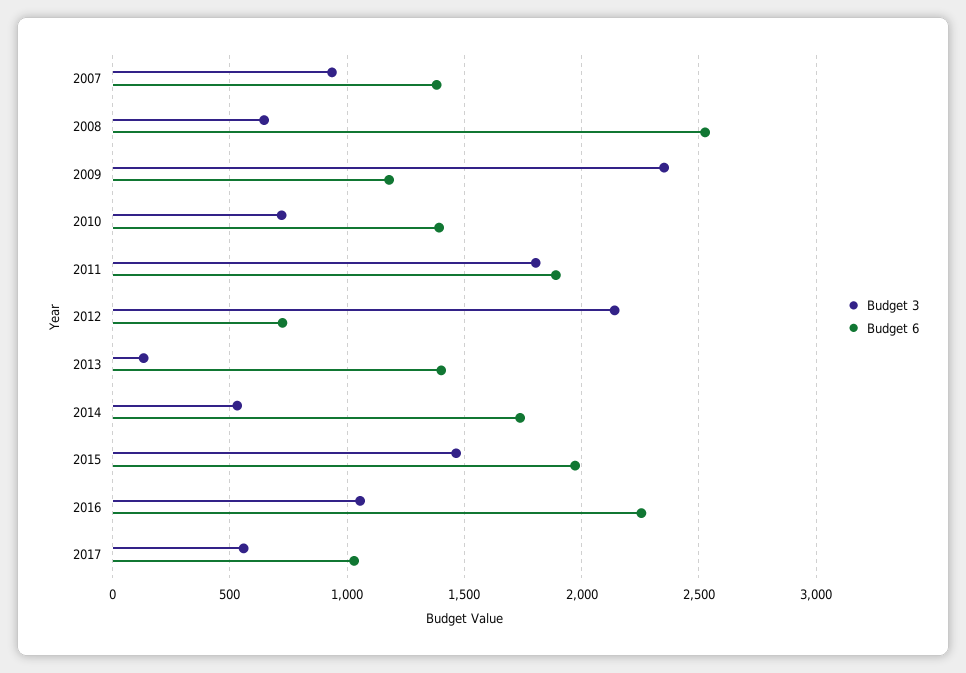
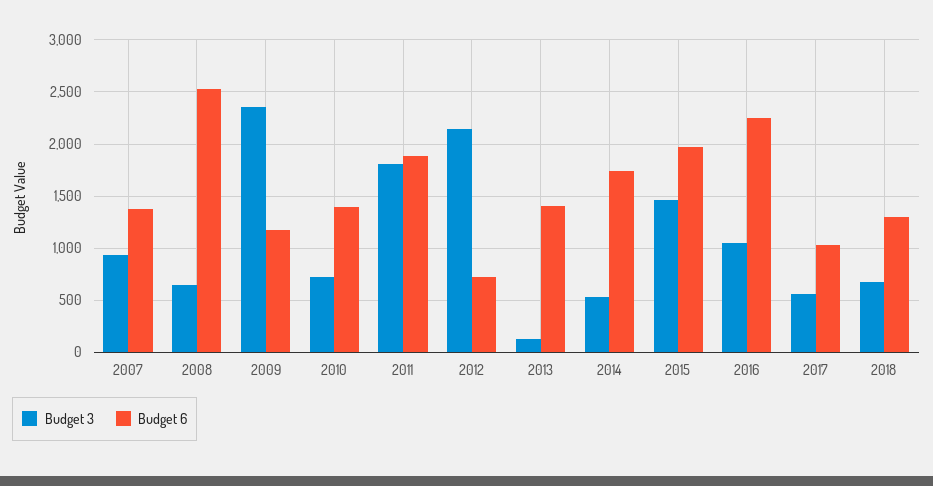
Budget 3, 2018: none -> 700
Budget 6, 2018: none -> 1300

